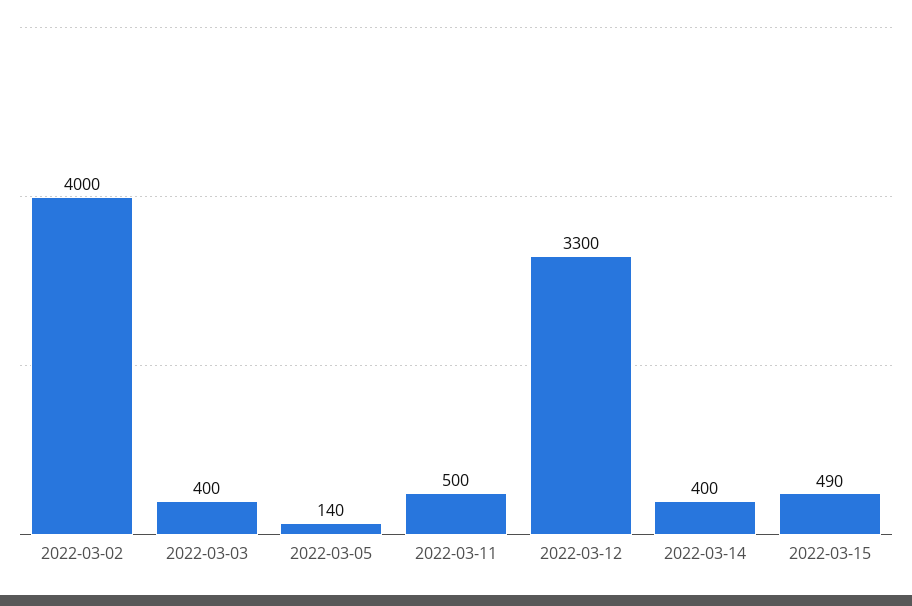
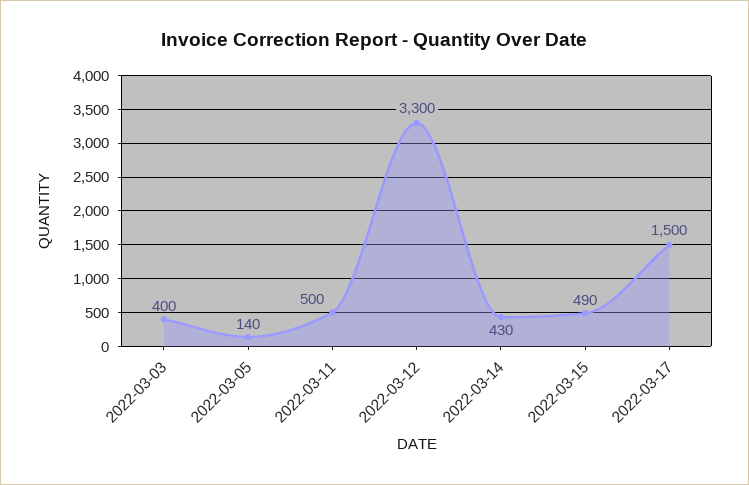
2022-03-02: 4000 -> none
2022-03-14: 400 -> 430
2022-03-17: none -> 1500

